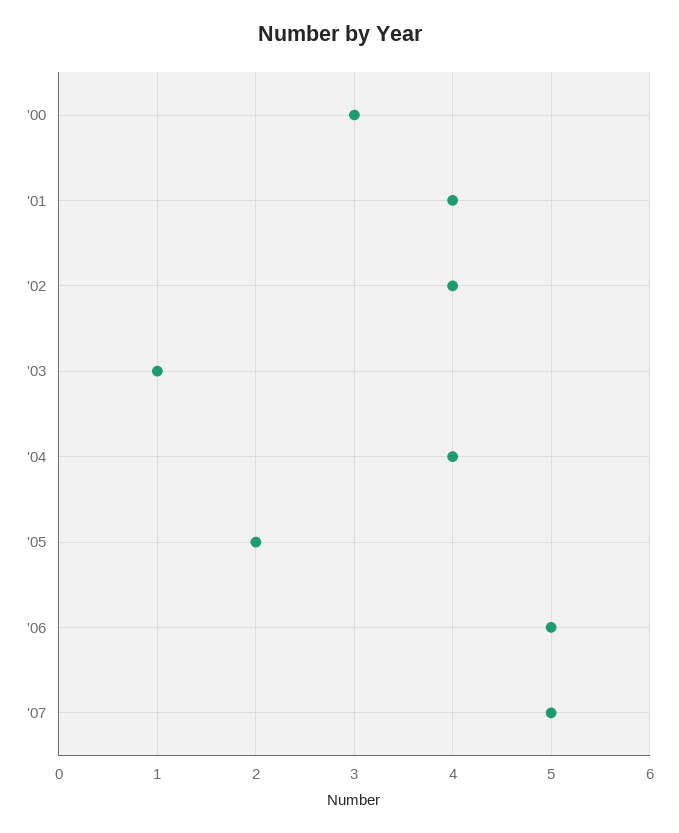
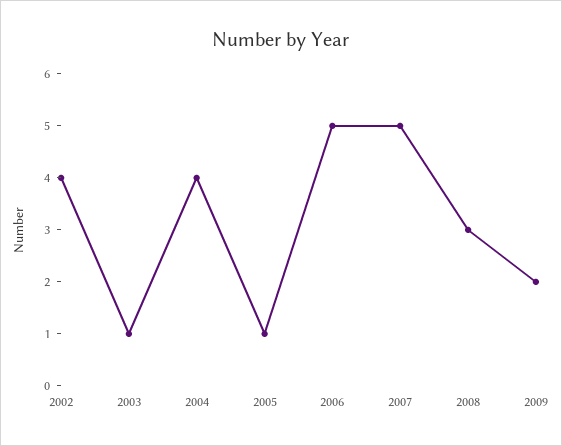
'00: 3 -> none
'01: 4 -> none
'05: 2 -> 1
2008: none -> 3
2009: none -> 2

